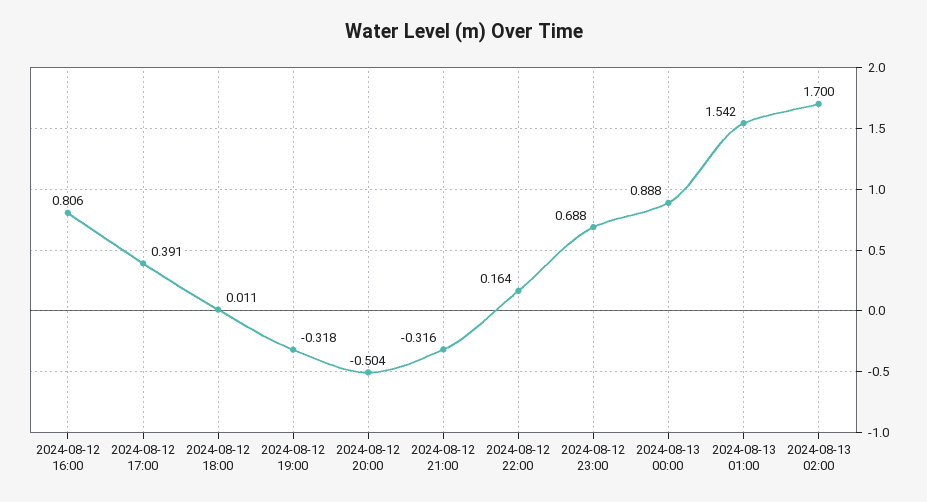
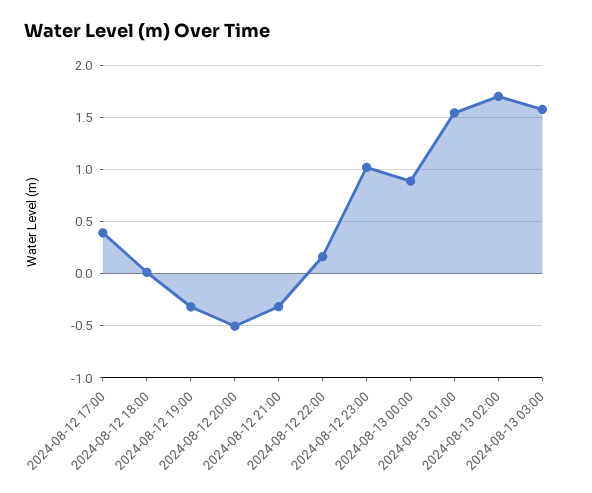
2024-08-12 16:00: 0.806 -> none
2024-08-12 23:00: 0.688 -> 1
2024-08-13 03:00: none -> 1.6

